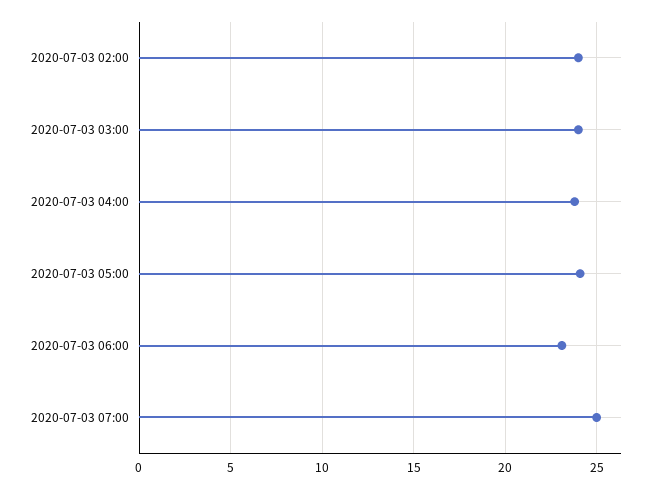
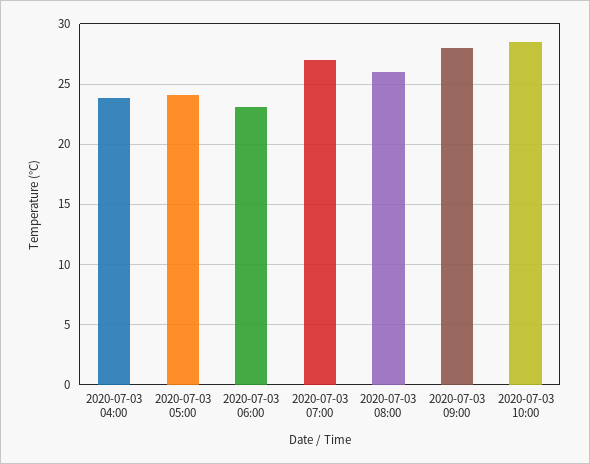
2020-07-03 02:00: 24 -> none
2020-07-03 03:00: 24 -> none
2020-07-03 07:00: 25 -> 27
2020-07-03 08:00: none -> 26
2020-07-03 09:00: none -> 28
2020-07-03 10:00: none -> 28.5

